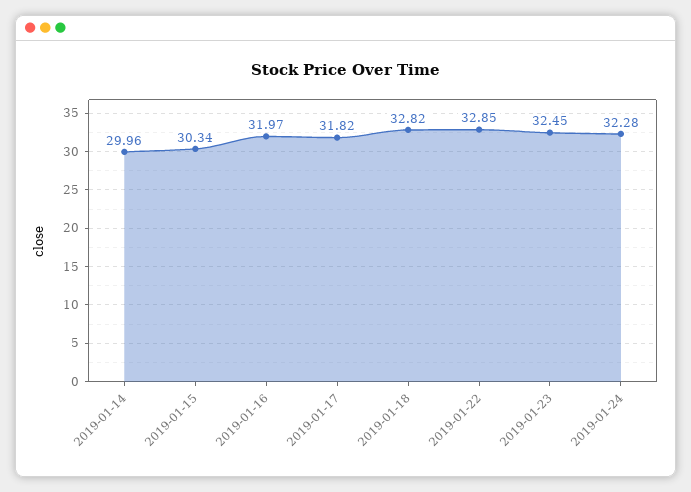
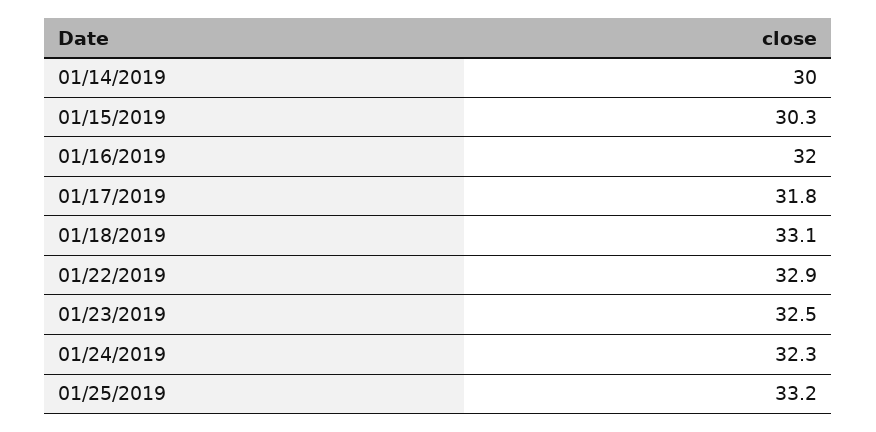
2019-01-18: 32.82 -> 33.1
01/25/2019: none -> 33.2

